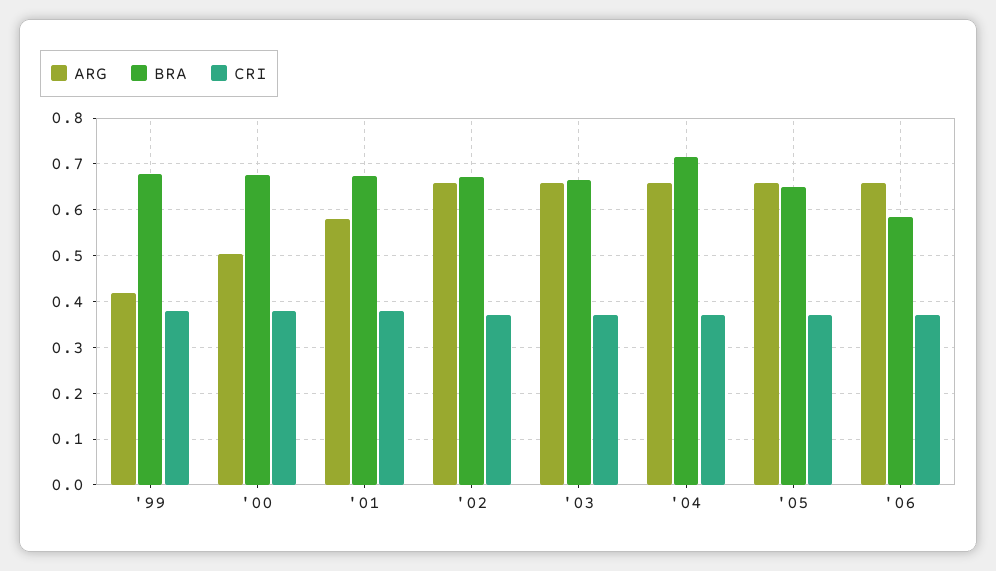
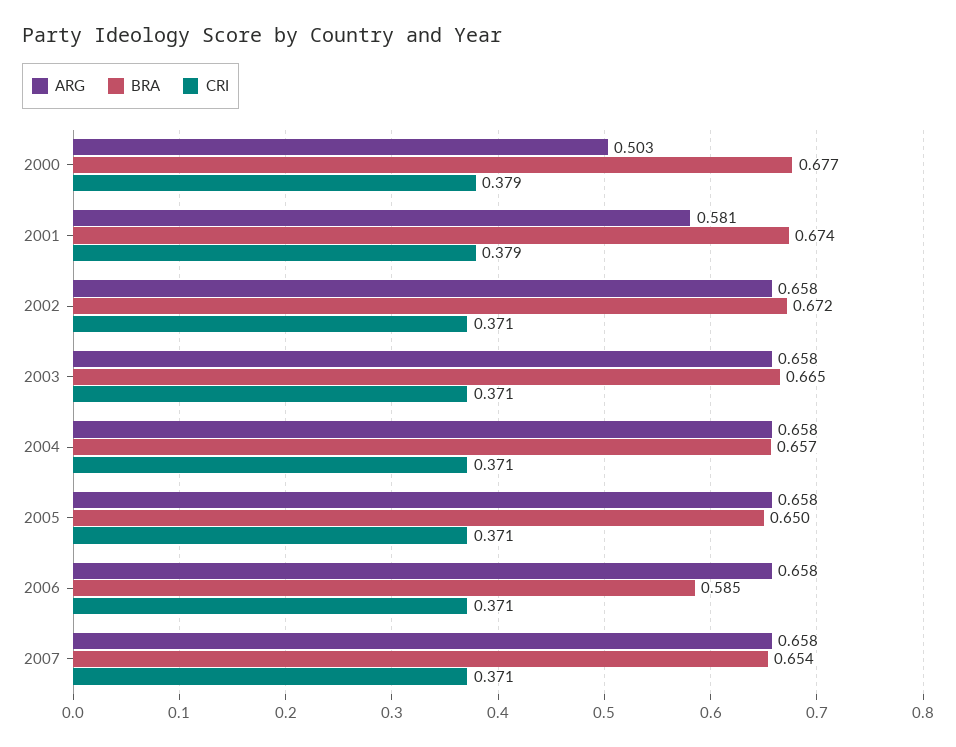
ARG, '99: 0.42 -> none
BRA, '99: 0.68 -> none
CRI, '99: 0.38 -> none
BRA, '04: 0.72 -> 0.657
ARG, 2007: none -> 0.658
BRA, 2007: none -> 0.654
CRI, 2007: none -> 0.371

